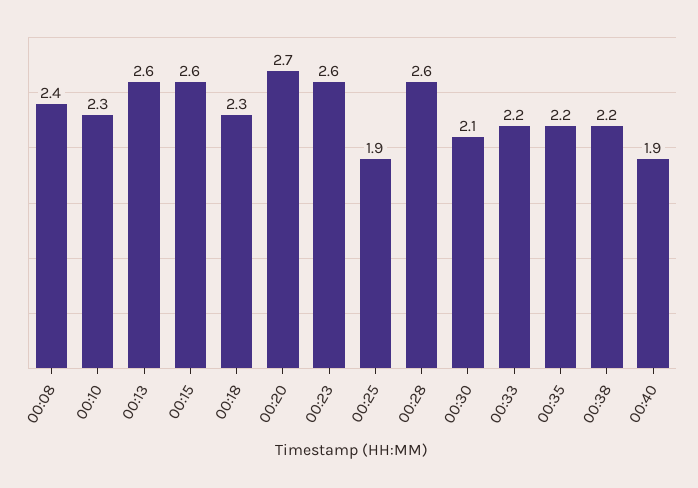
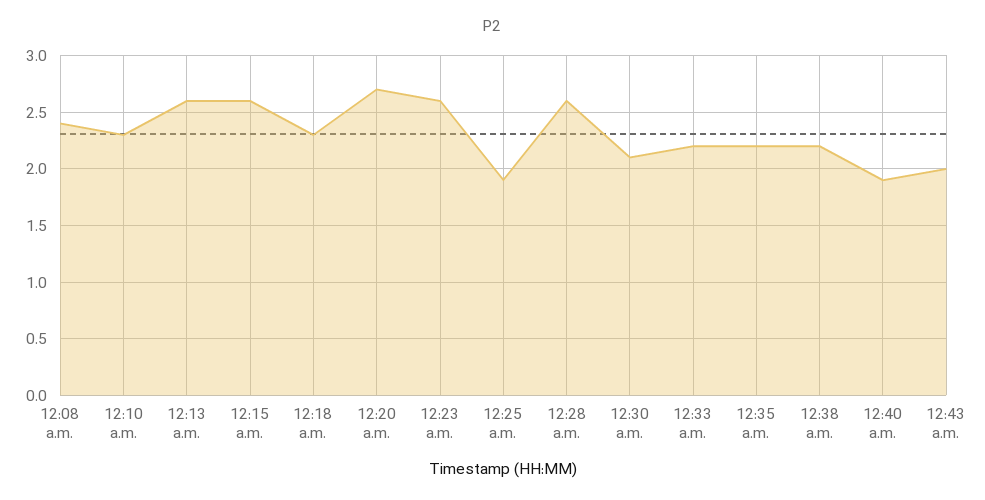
12:43 a.m.: none -> 2

